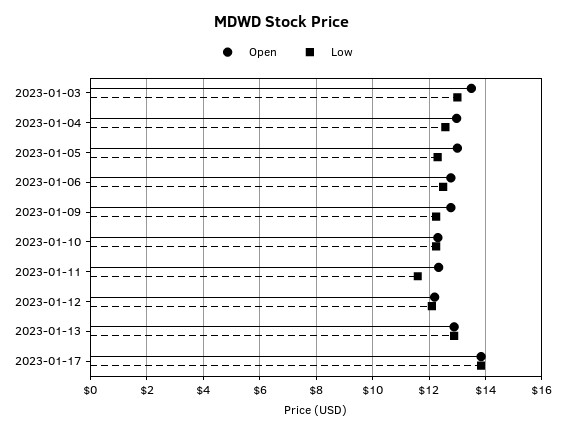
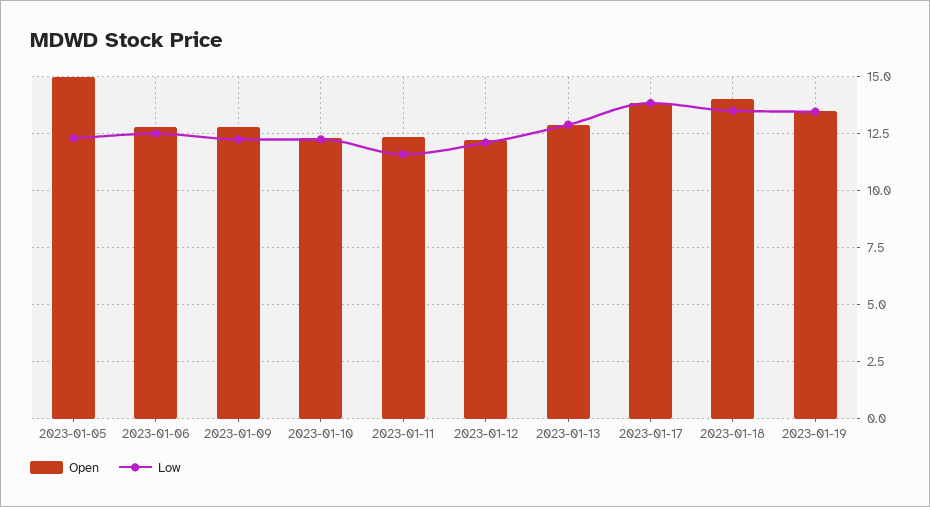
Open, 2023-01-03: 13.5 -> none
Low, 2023-01-03: 13 -> none
Open, 2023-01-04: 13 -> none
Low, 2023-01-04: 12.5 -> none
Open, 2023-01-05: 13 -> 15
Open, 2023-01-18: none -> 14
Low, 2023-01-18: none -> 13.5
Open, 2023-01-19: none -> 13.5
Low, 2023-01-19: none -> 13.5

